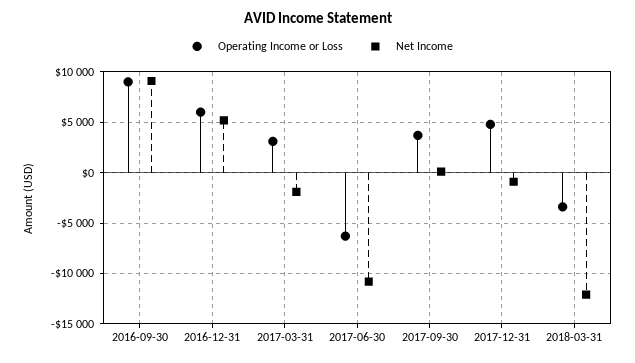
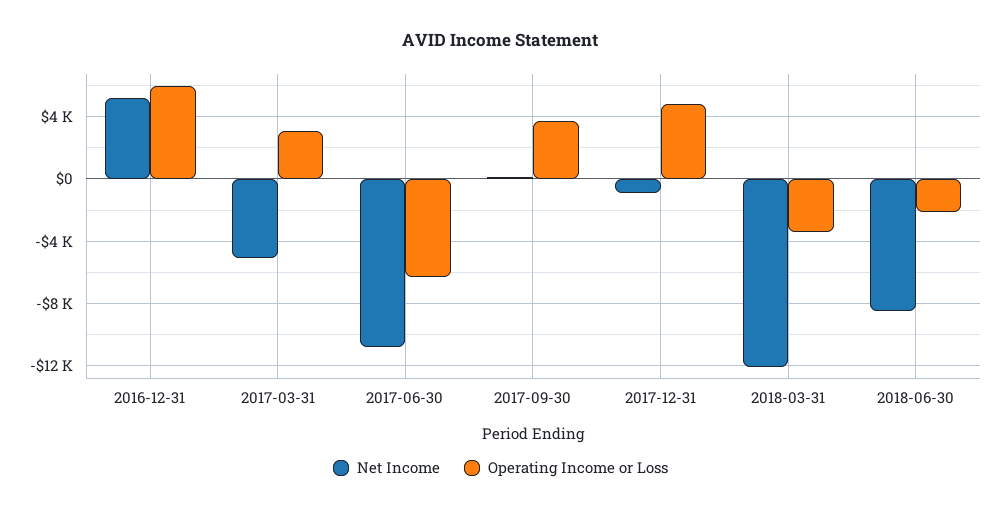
Operating Income or Loss, 2016-09-30: 9000 -> none
Net Income, 2016-09-30: 9000 -> none
Net Income, 2017-03-31: -2000 -> -5000
Net Income, 2018-06-30: none -> -8500
Operating Income or Loss, 2018-06-30: none -> -2000

